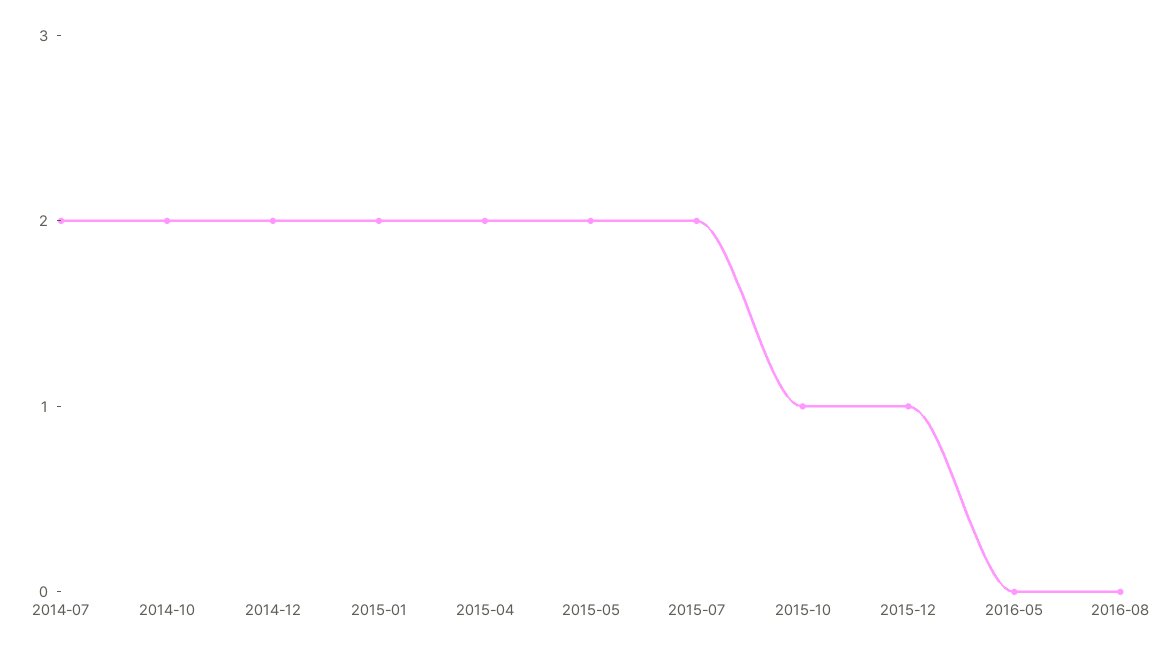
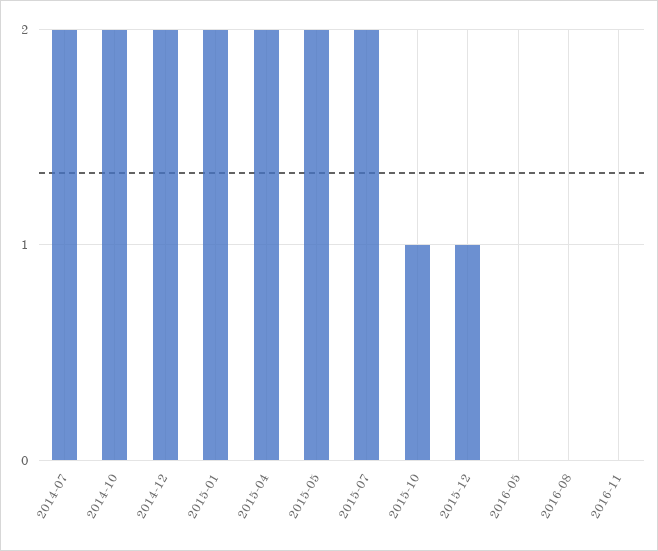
2016-11: none -> 0

